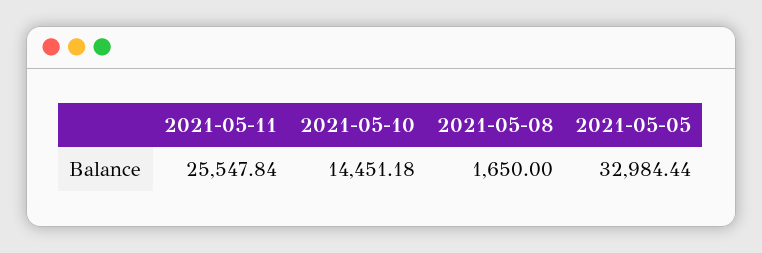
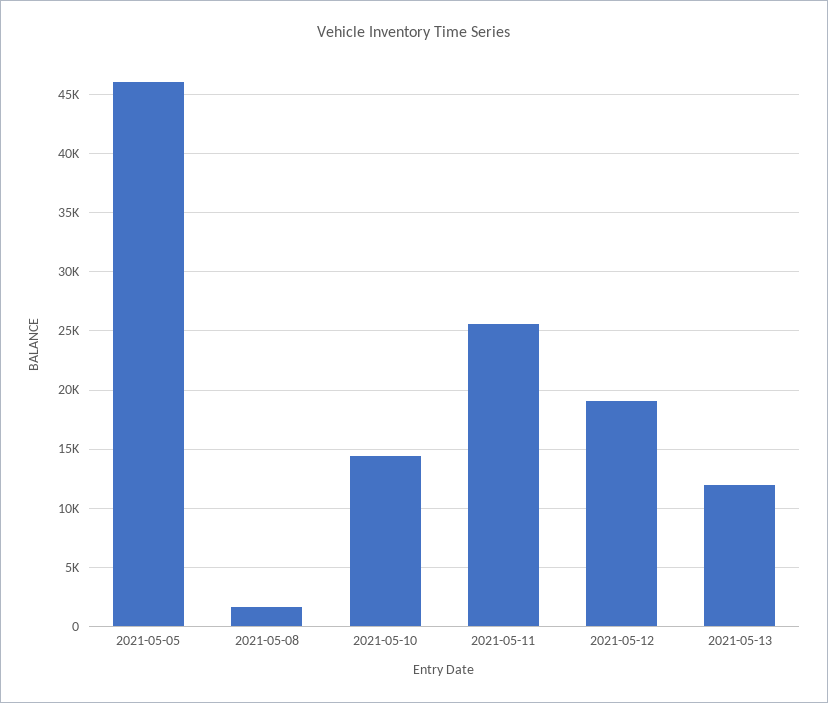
2021-05-05: 32984.44 -> 46000
2021-05-12: none -> 19000
2021-05-13: none -> 12000

